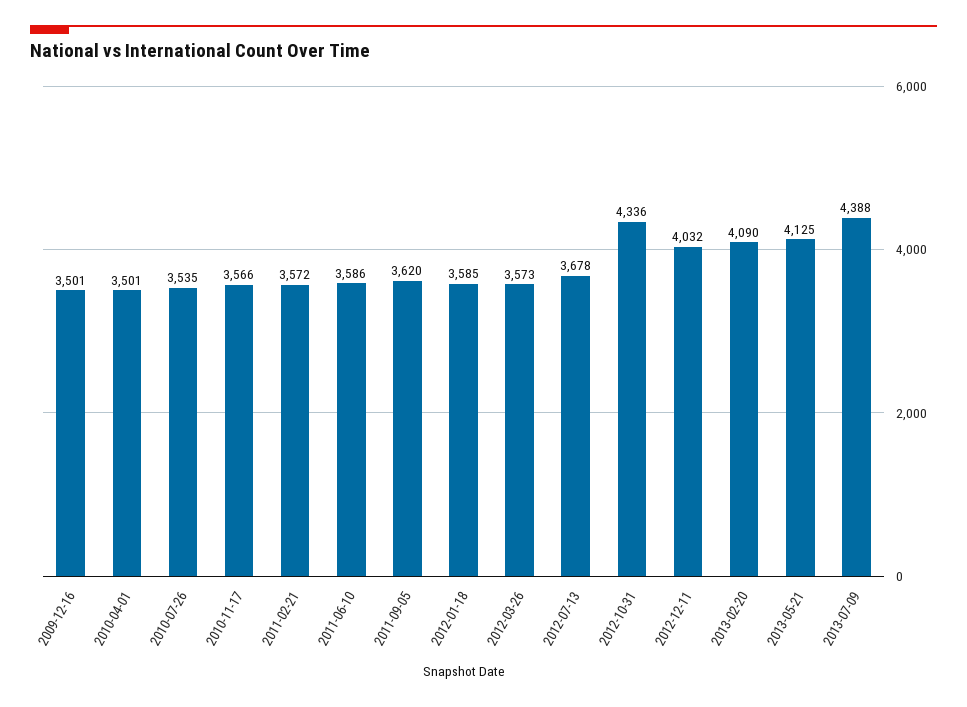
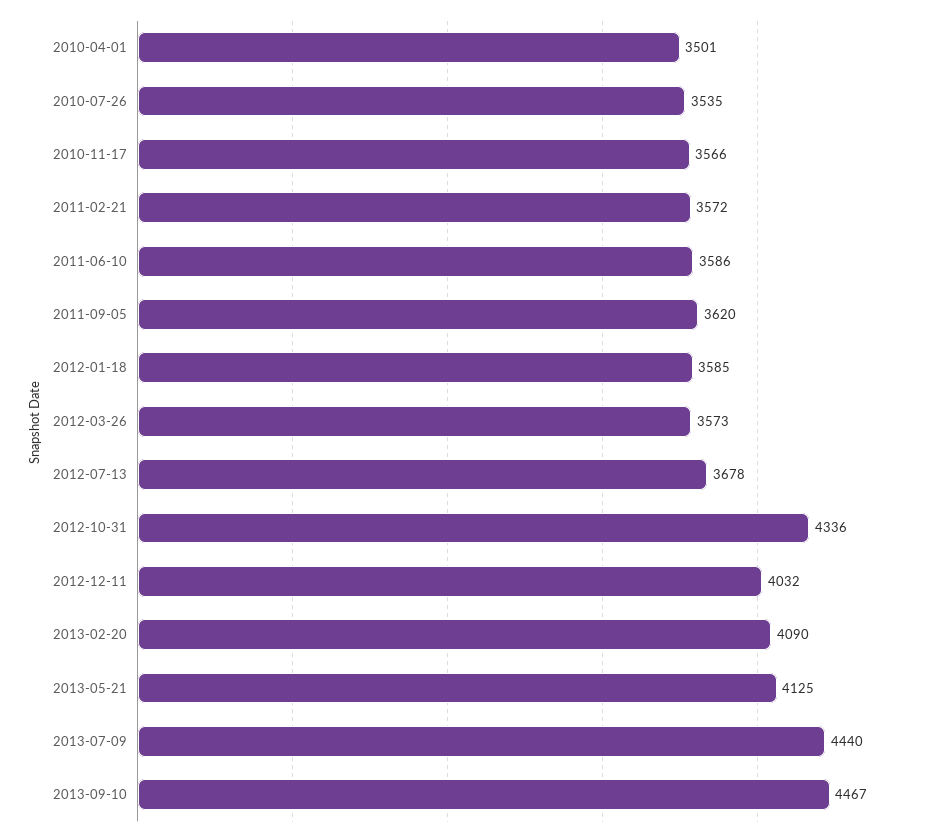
2009-12-16: 3501 -> none
2013-07-09: 4388 -> 4440
2013-09-10: none -> 4467

